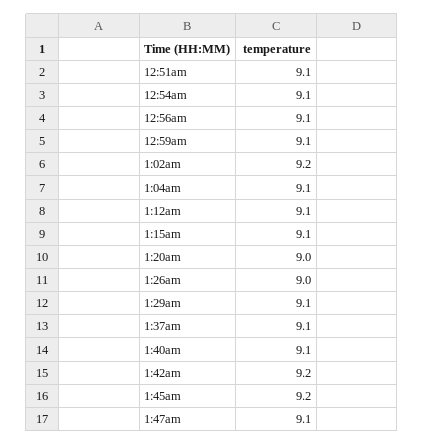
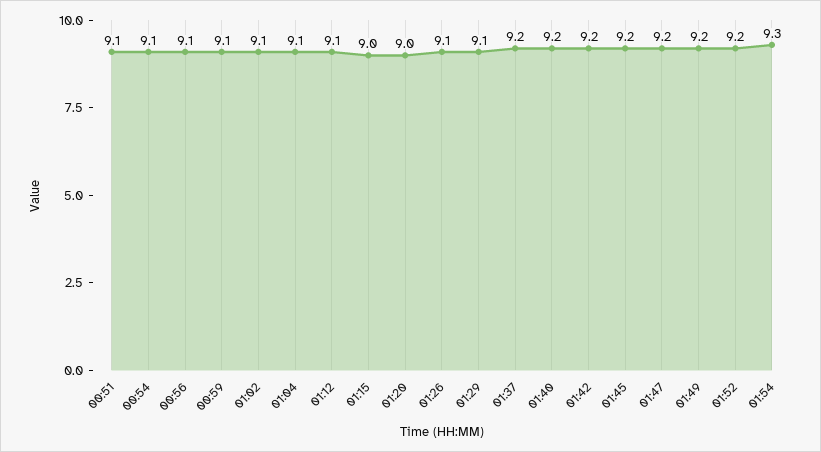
1:02am: 9.2 -> 9.1
1:15am: 9.1 -> 9
1:26am: 9 -> 9.1
1:37am: 9.1 -> 9.2
1:40am: 9.1 -> 9.2
1:47am: 9.1 -> 9.2
01:49: none -> 9.2
01:52: none -> 9.2
01:54: none -> 9.3

